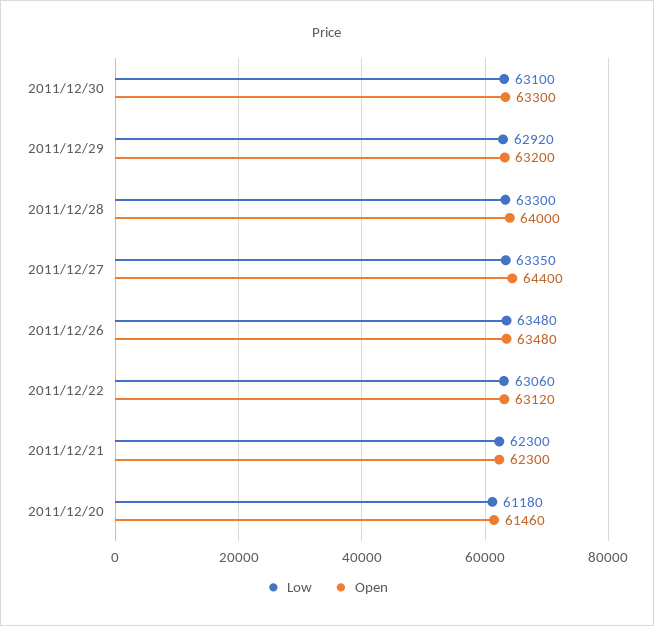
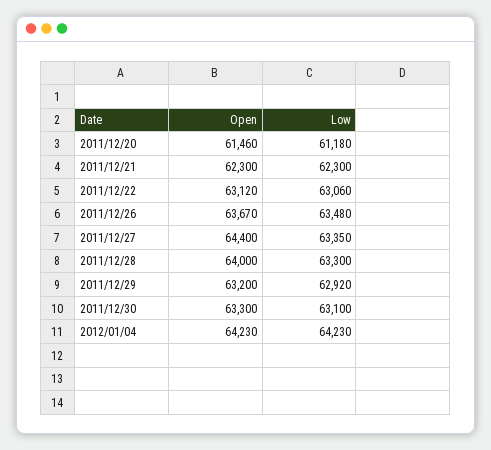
Open, 2011/12/26: 63480 -> 63670
Open, 2012/01/04: none -> 64230
Low, 2012/01/04: none -> 64230

